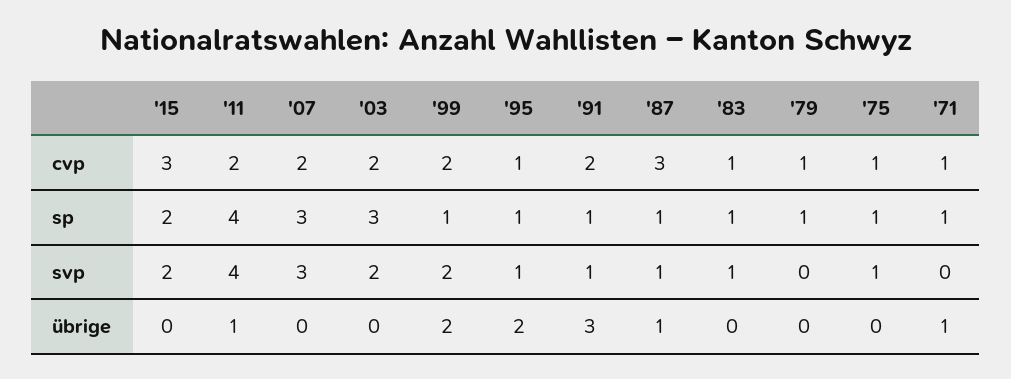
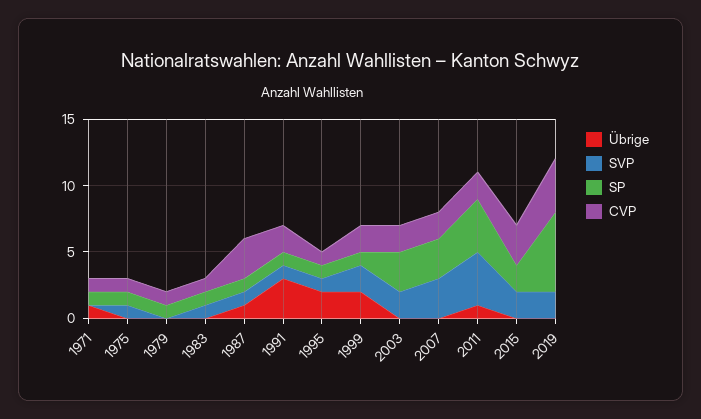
übrige, 2019: none -> 0
svp, 2019: none -> 2
sp, 2019: none -> 6
cvp, 2019: none -> 4

